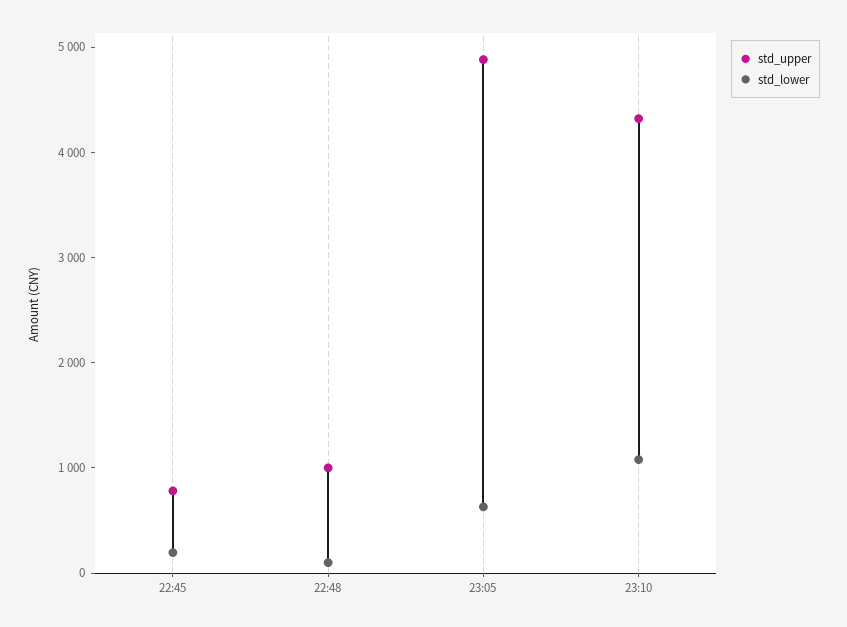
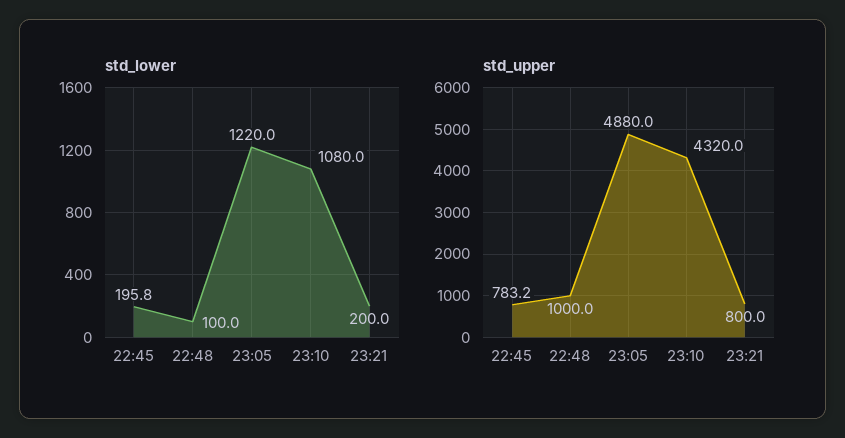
std_lower, 23:05: 600 -> 1220
std_lower, 23:21: none -> 200
std_upper, 23:21: none -> 800

